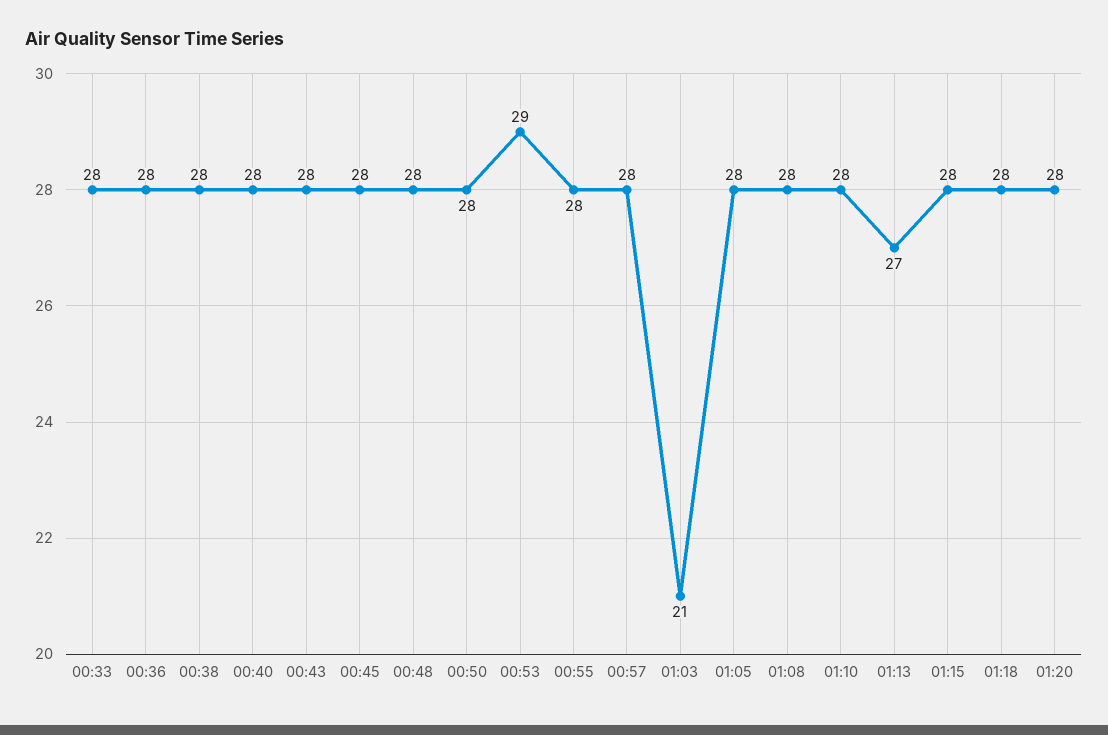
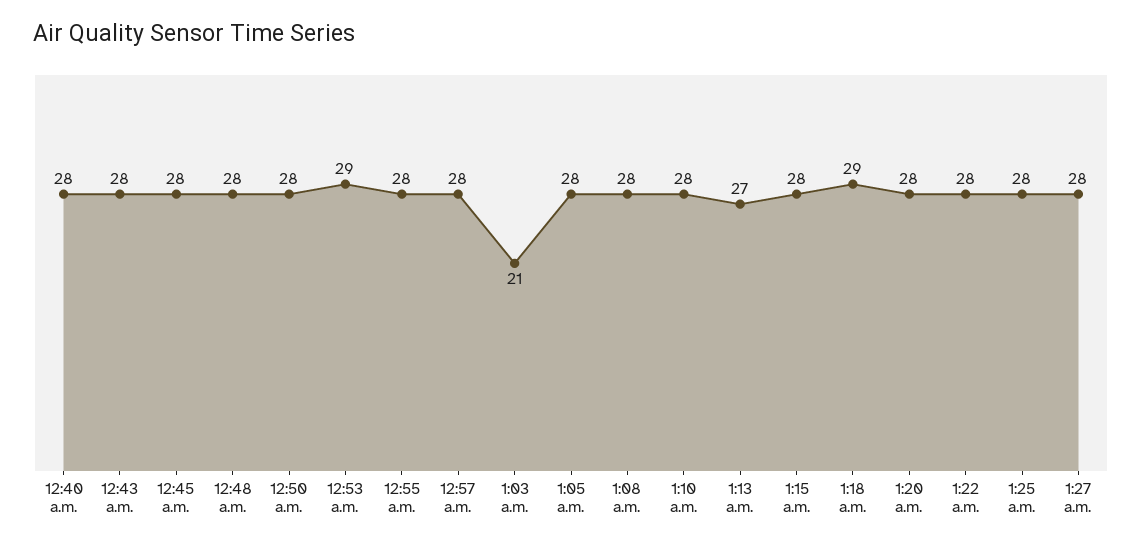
00:33: 28 -> none
00:36: 28 -> none
00:38: 28 -> none
01:18: 28 -> 29
1:22 a.m.: none -> 28
1:25 a.m.: none -> 28
1:27 a.m.: none -> 28

